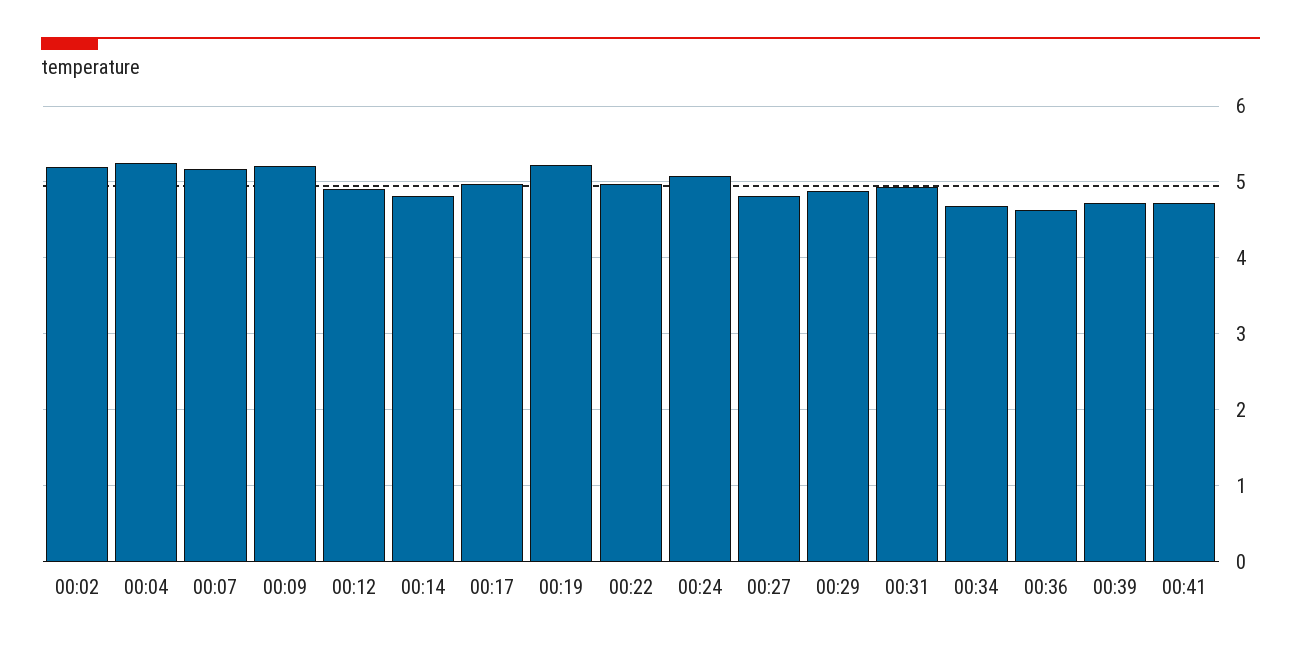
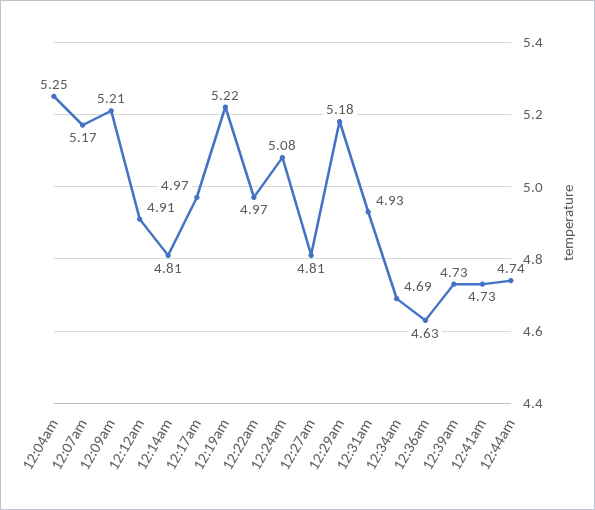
00:02: 5.2 -> none
00:29: 4.9 -> 5.18
12:44am: none -> 4.74

